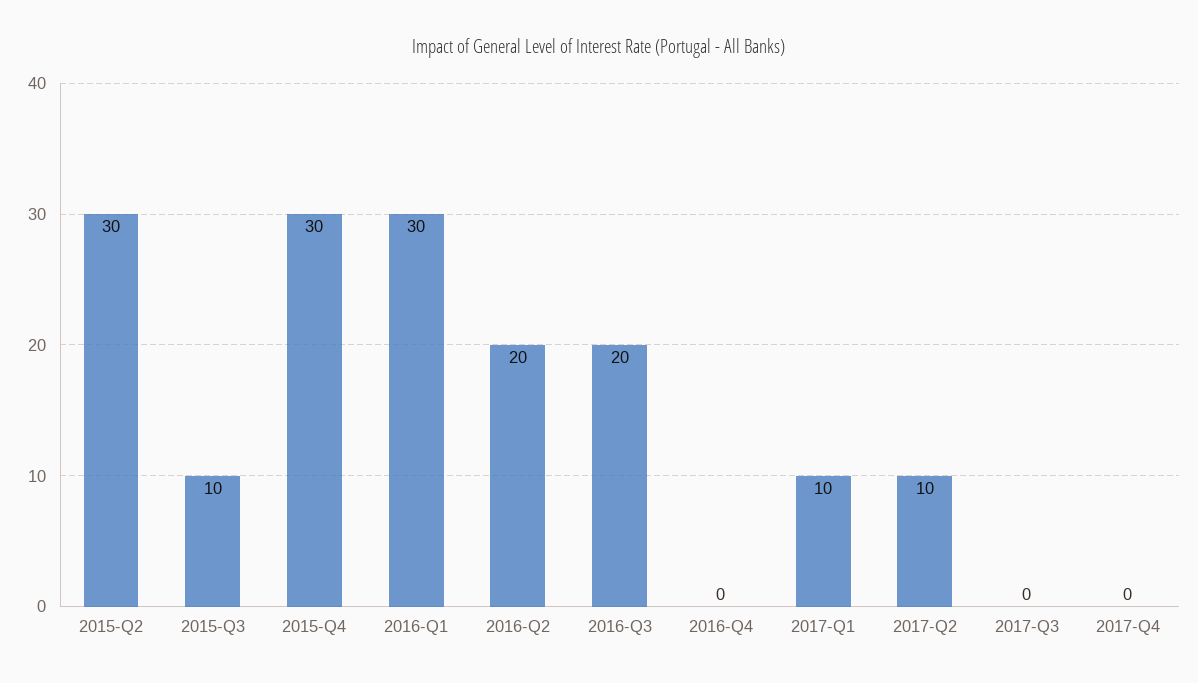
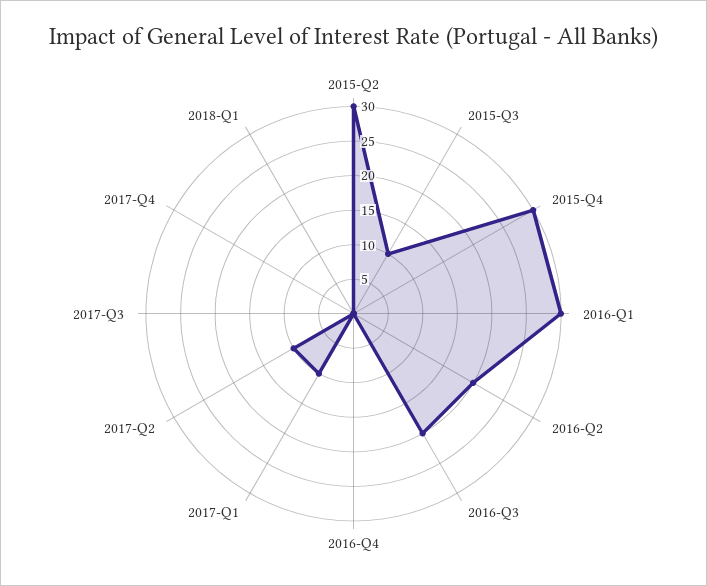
2018-Q1: none -> 0

